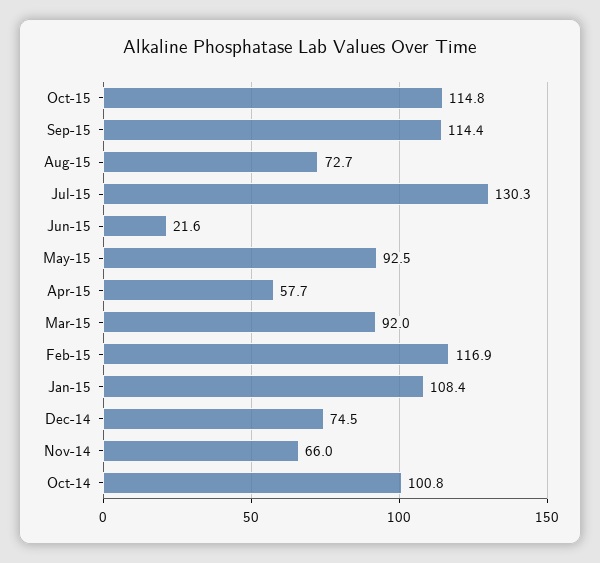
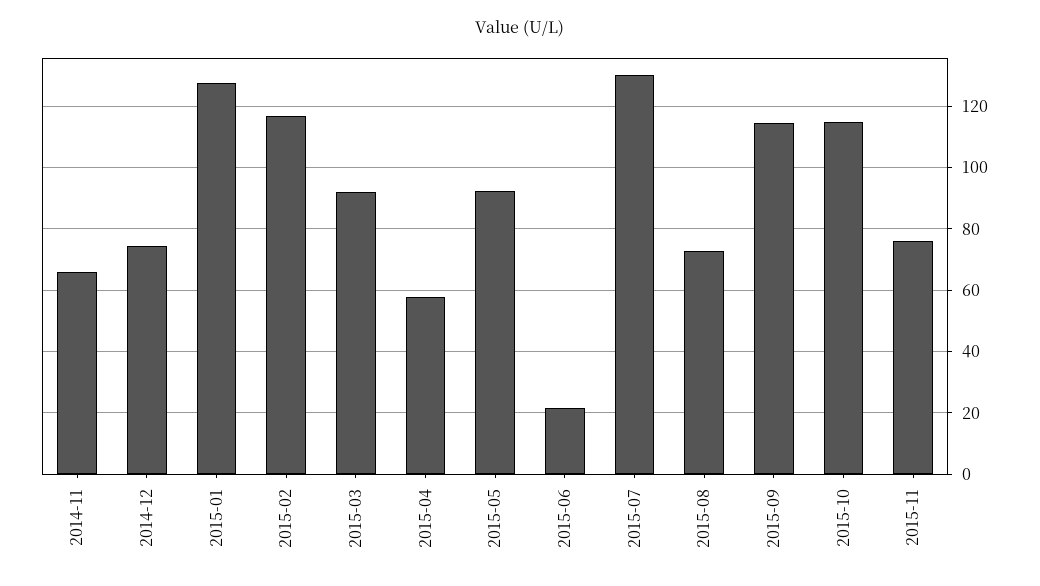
Jan-15: 108.4 -> 128
Oct-14: 100.8 -> none
2015-11: none -> 76

